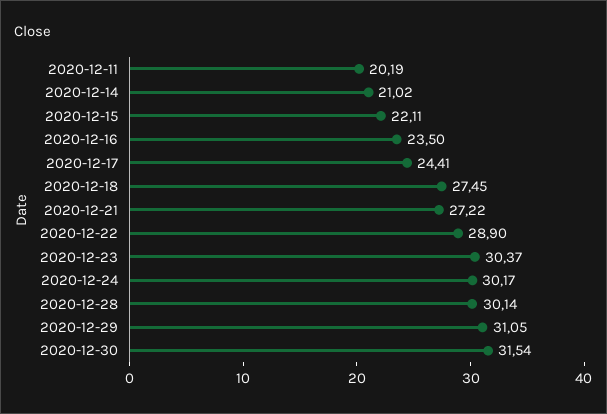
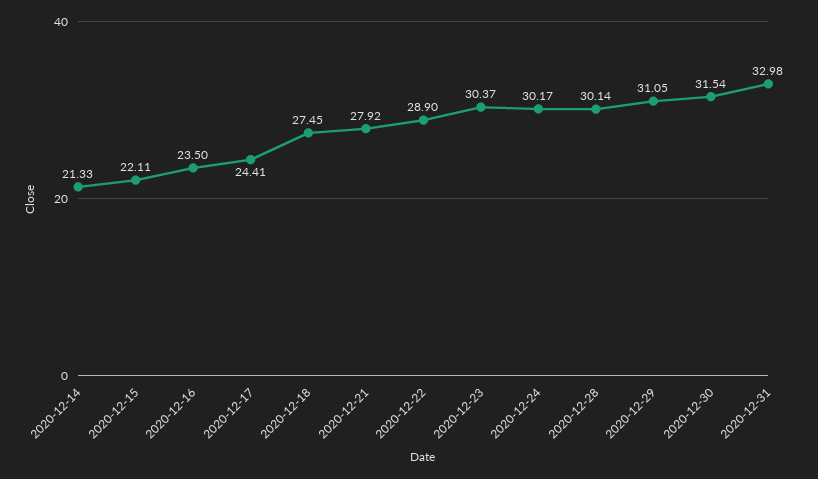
2020-12-11: 20.19 -> none
2020-12-14: 21.02 -> 21.33
2020-12-21: 27.22 -> 27.92
2020-12-31: none -> 32.98

